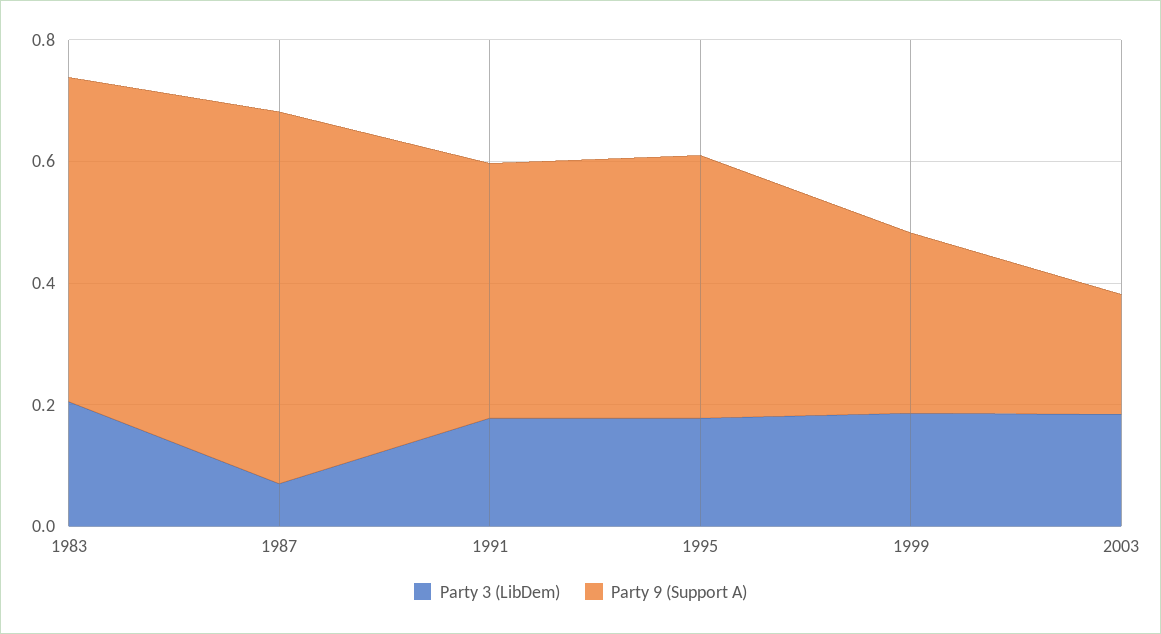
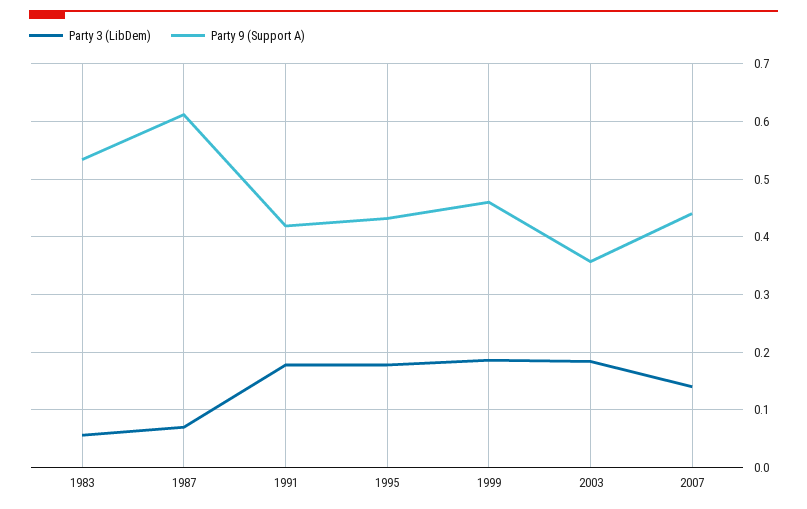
Party 3 (LibDem), 1983: 0.2 -> 0.06
Party 9 (Support A), 1999: 0.3 -> 0.46
Party 9 (Support A), 2003: 0.2 -> 0.36
Party 3 (LibDem), 2007: none -> 0.14
Party 9 (Support A), 2007: none -> 0.44

